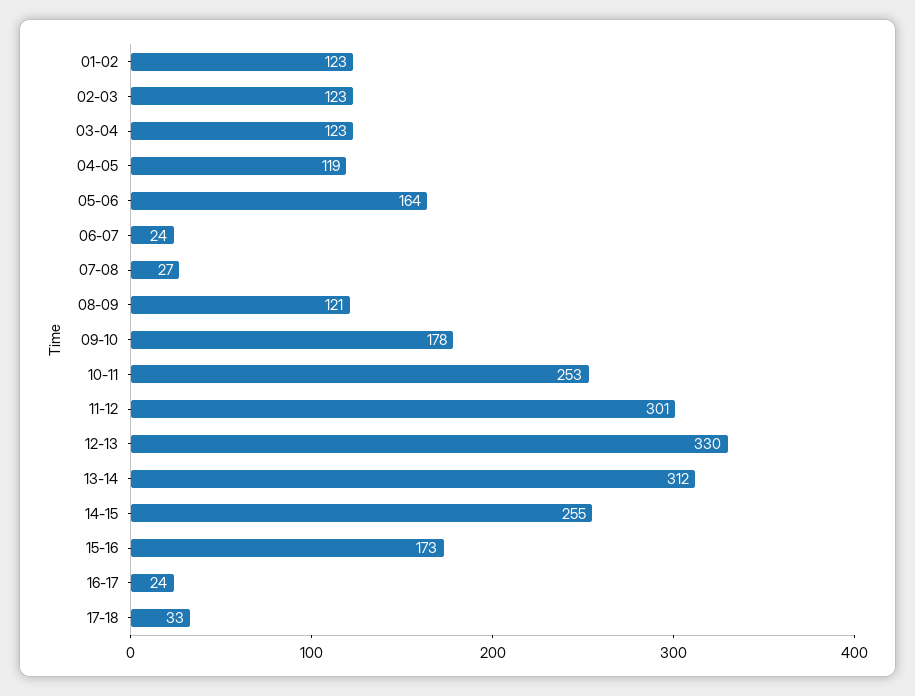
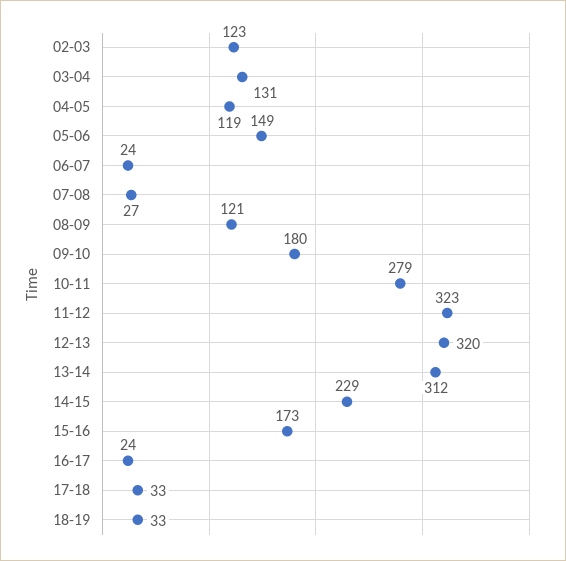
01-02: 123 -> none
03-04: 123 -> 131
05-06: 164 -> 149
09-10: 178 -> 180
10-11: 253 -> 279
11-12: 301 -> 323
12-13: 330 -> 320
14-15: 255 -> 229
18-19: none -> 33

